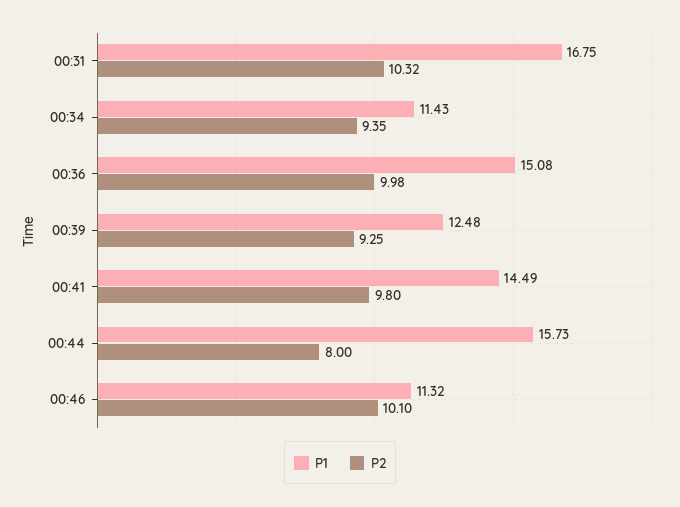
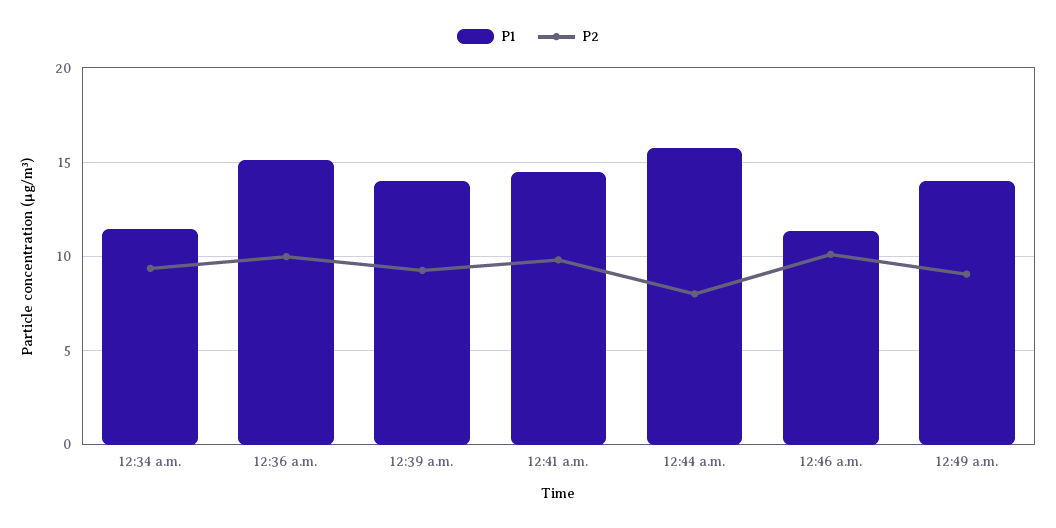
P1, 00:31: 16.75 -> none
P2, 00:31: 10.32 -> none
P1, 00:39: 12.48 -> 14
P1, 12:49 a.m.: none -> 14
P2, 12:49 a.m.: none -> 9

